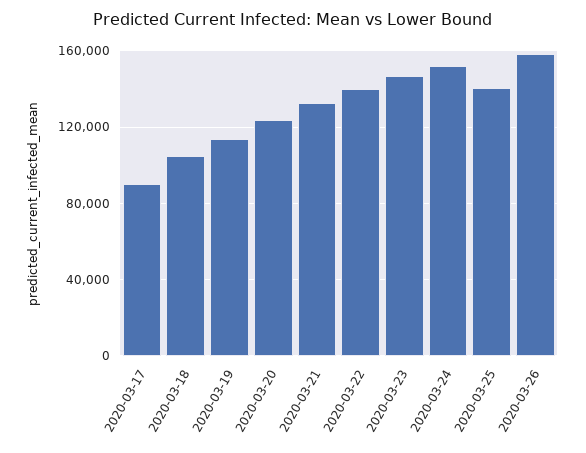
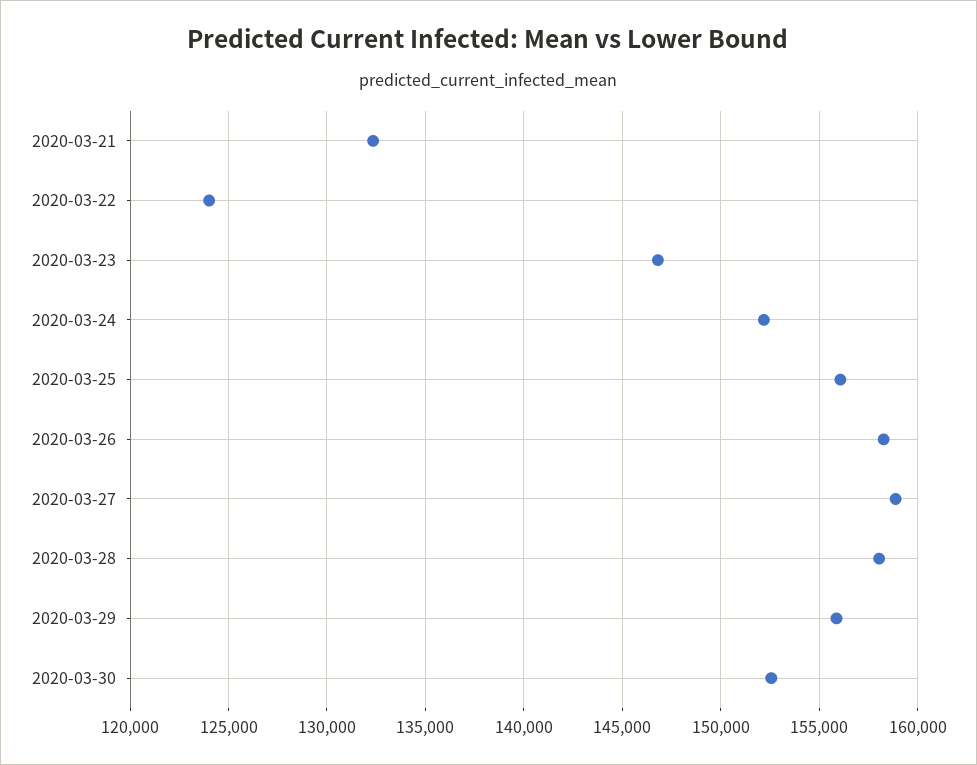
2020-03-17: 90000 -> none
2020-03-18: 105000 -> none
2020-03-19: 115000 -> none
2020-03-20: 125000 -> none
2020-03-22: 140000 -> 124000
2020-03-25: 140000 -> 156000
2020-03-27: none -> 159000
2020-03-28: none -> 158000
2020-03-29: none -> 156000
2020-03-30: none -> 152500

